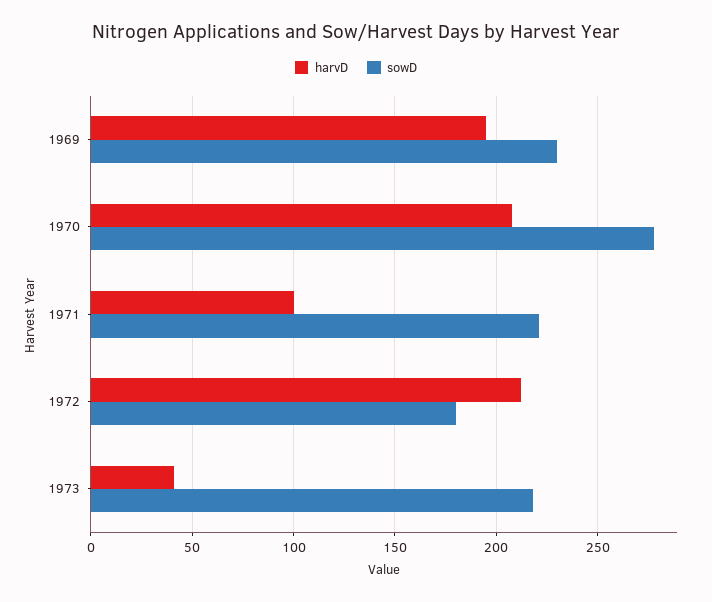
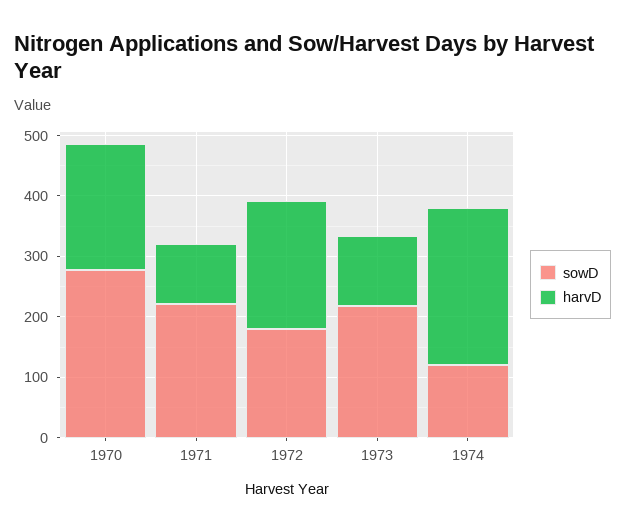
harvD, 1969: 195 -> none
sowD, 1969: 230 -> none
harvD, 1973: 40 -> 120
sowD, 1974: none -> 120
harvD, 1974: none -> 260

